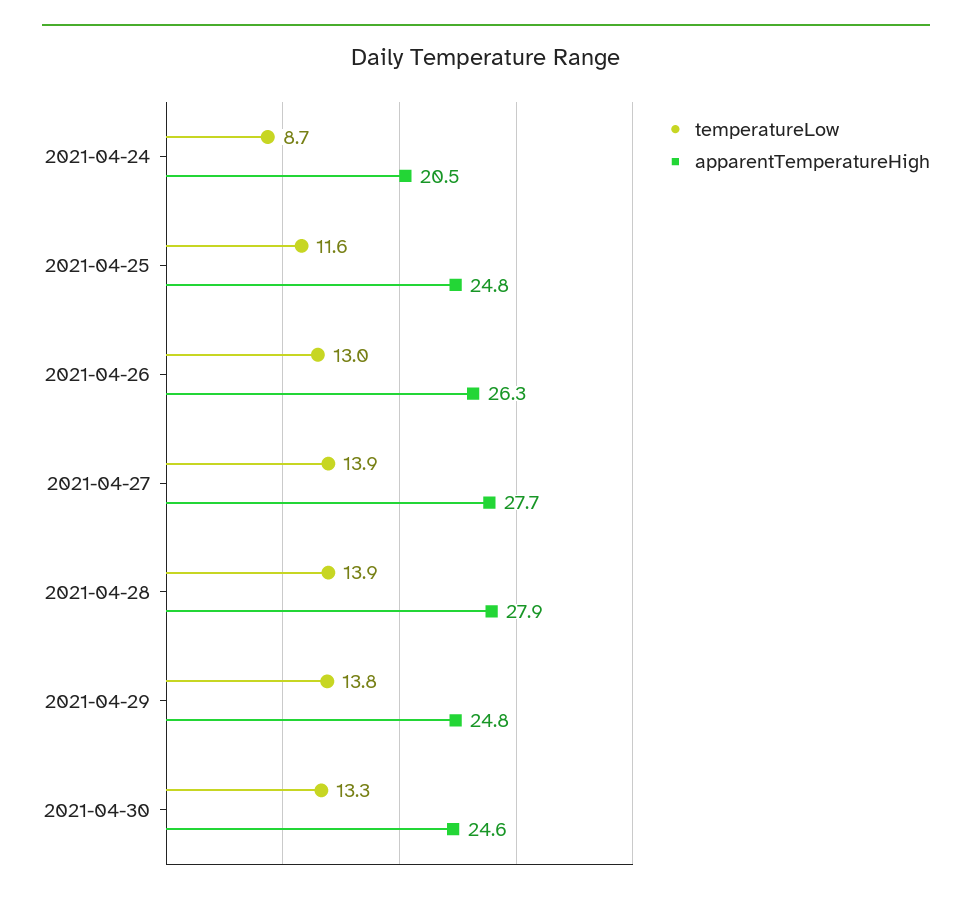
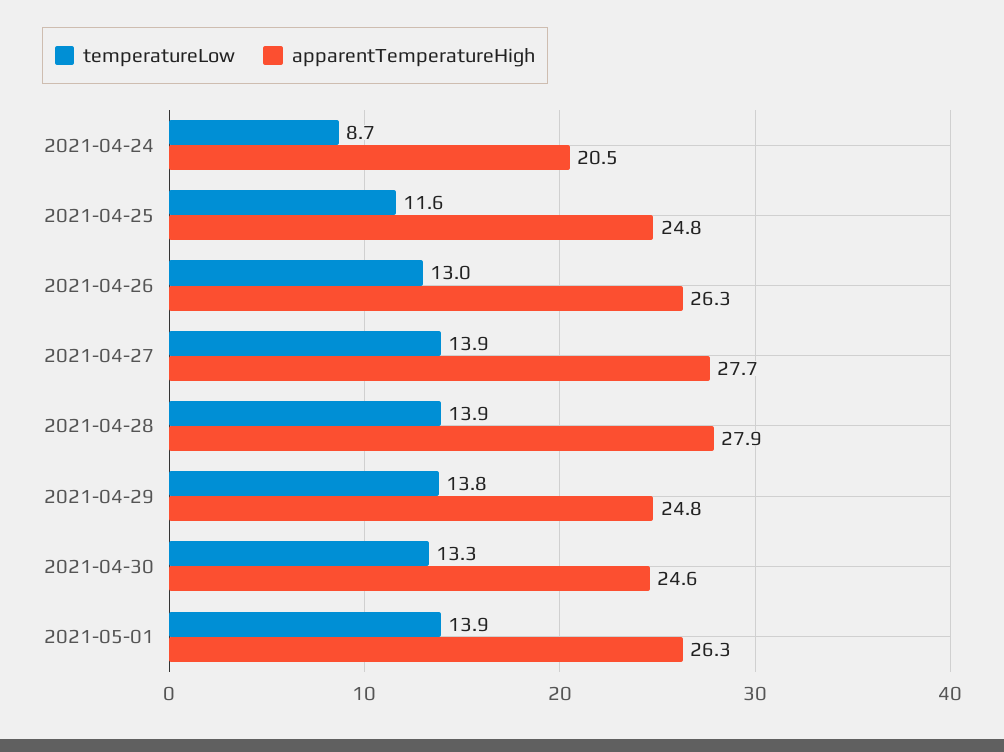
temperatureLow, 2021-05-01: none -> 13.9
apparentTemperatureHigh, 2021-05-01: none -> 26.3

